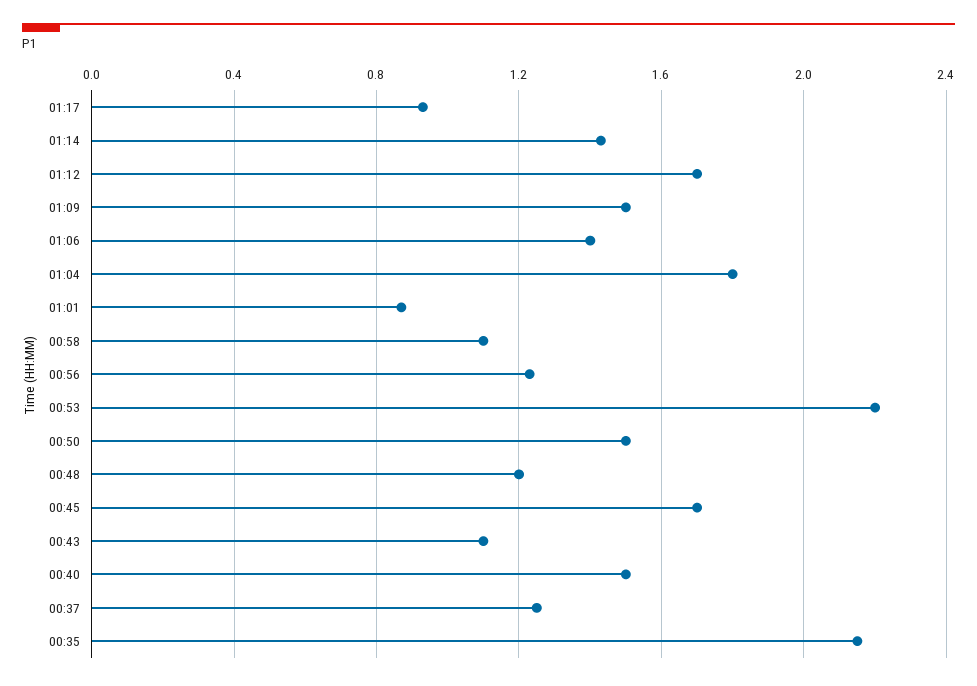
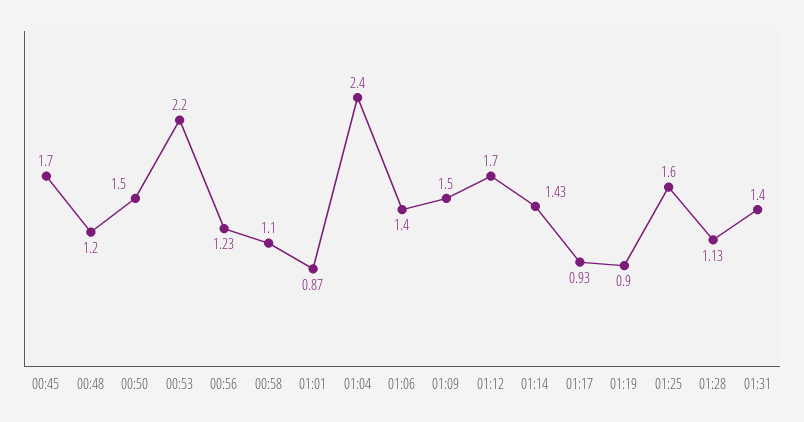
01:04: 1.8 -> 2.4
00:43: 1.1 -> none
00:40: 1.5 -> none
00:37: 1.25 -> none
00:35: 2.15 -> none
01:19: none -> 0.9
01:25: none -> 1.6
01:28: none -> 1.13
01:31: none -> 1.4

